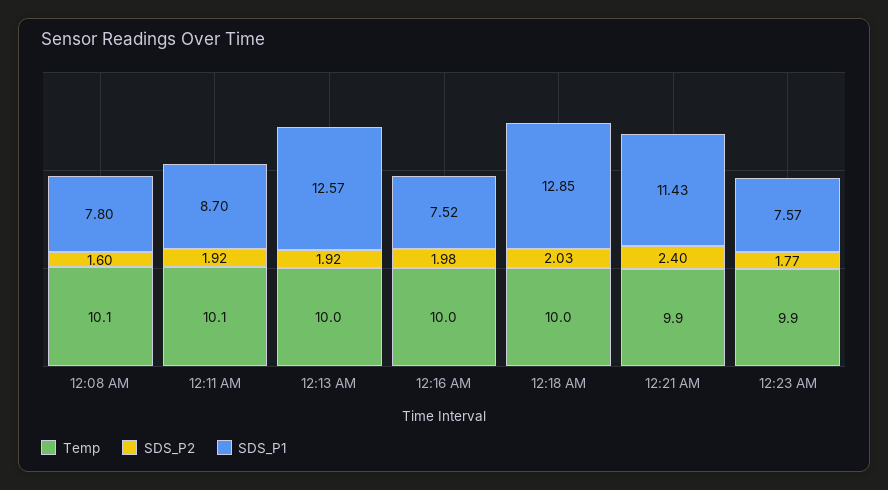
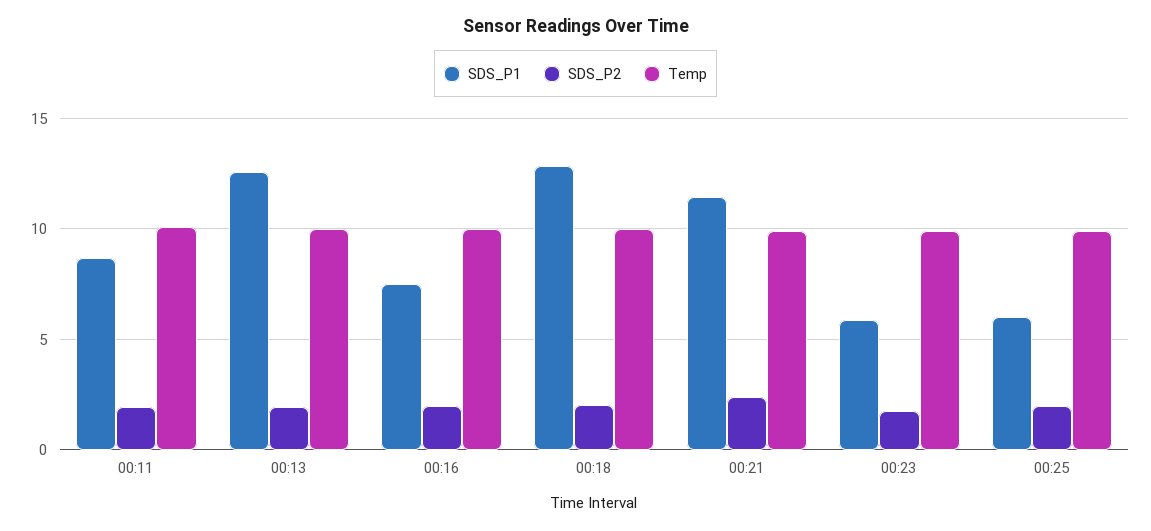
Temp, 12:08 AM: 10.1 -> none
SDS_P2, 12:08 AM: 1.6 -> none
SDS_P1, 12:08 AM: 7.8 -> none
SDS_P1, 12:23 AM: 7.57 -> 6
SDS_P1, 00:25: none -> 6
SDS_P2, 00:25: none -> 2
Temp, 00:25: none -> 10

